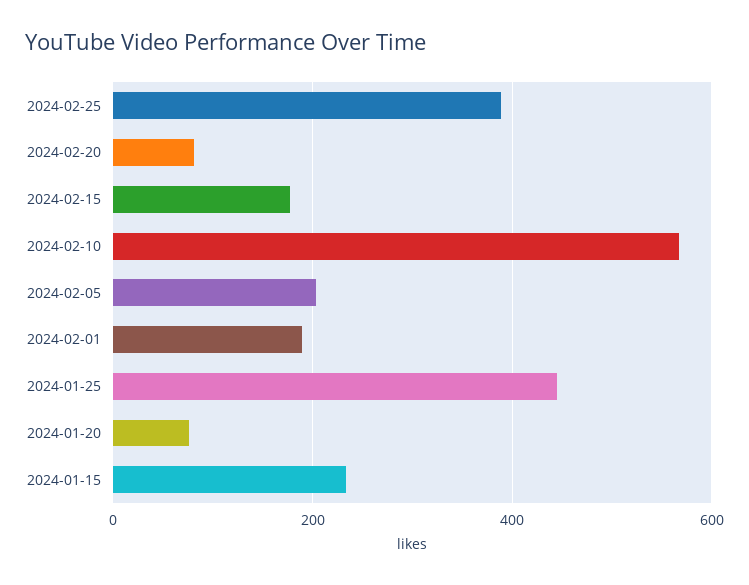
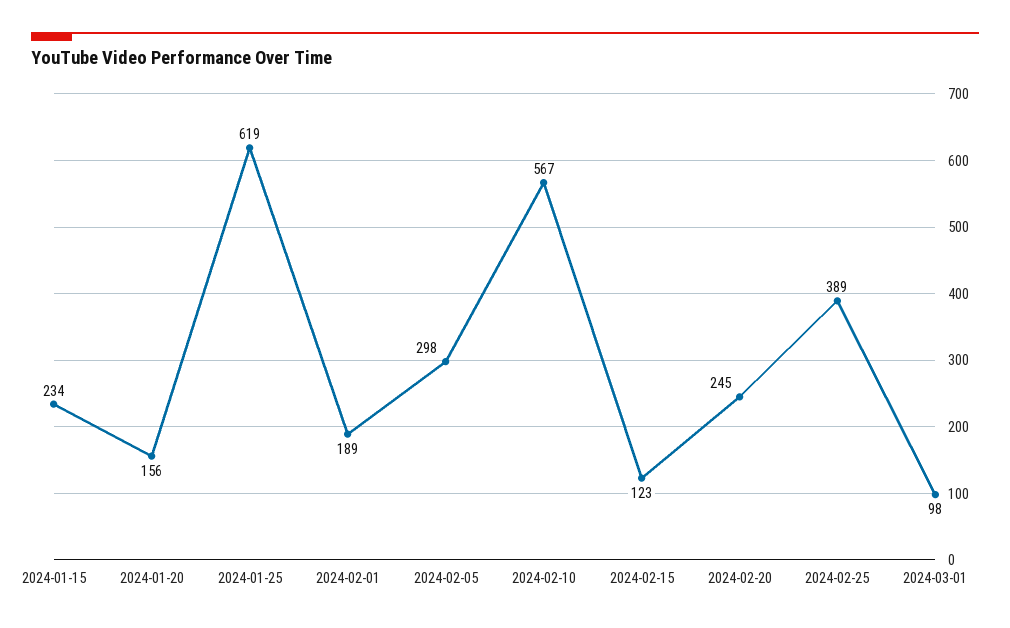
2024-02-20: 80 -> 245
2024-02-15: 180 -> 123
2024-02-05: 200 -> 298
2024-01-25: 440 -> 619
2024-01-20: 80 -> 156
2024-03-01: none -> 98

